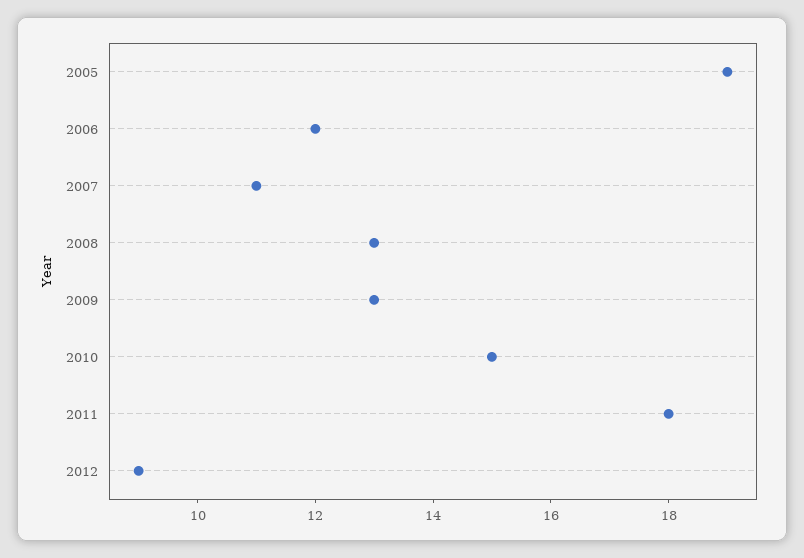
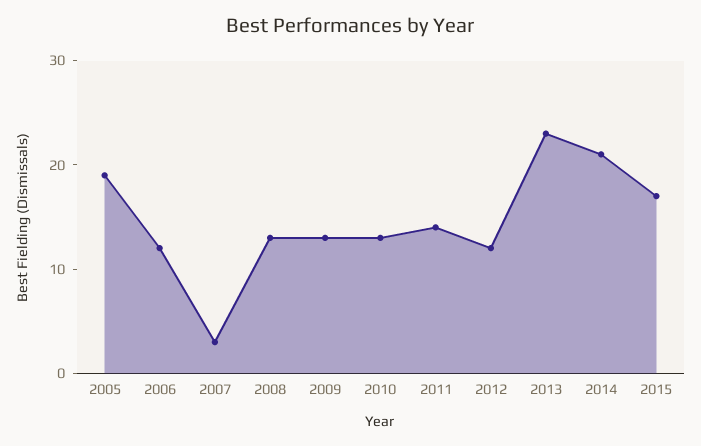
2007: 11 -> 3
2010: 15 -> 13
2011: 18 -> 14
2012: 9 -> 12
2013: none -> 23
2014: none -> 21
2015: none -> 17

